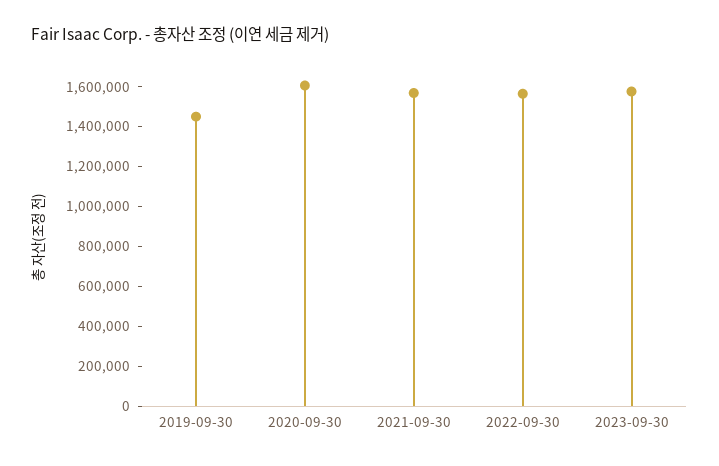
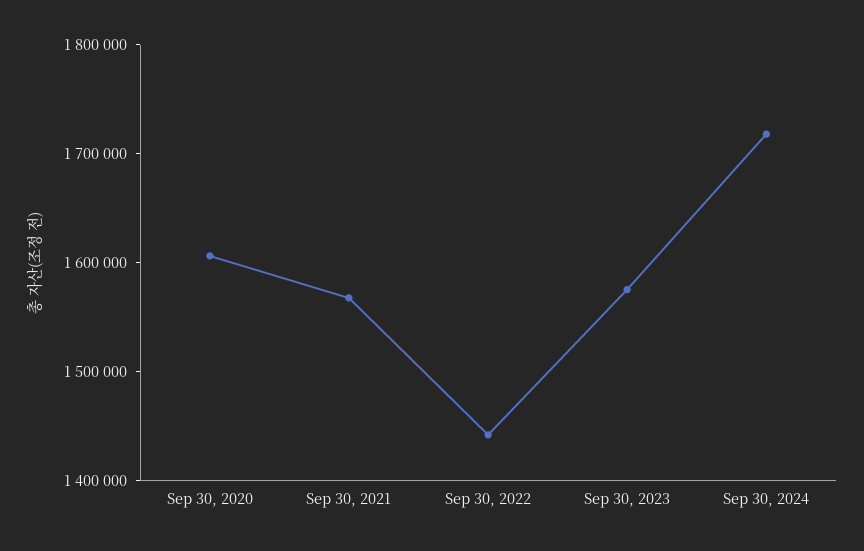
2019-09-30: 1450000 -> none
2022-09-30: 1550000 -> 1440000
Sep 30, 2024: none -> 1720000

